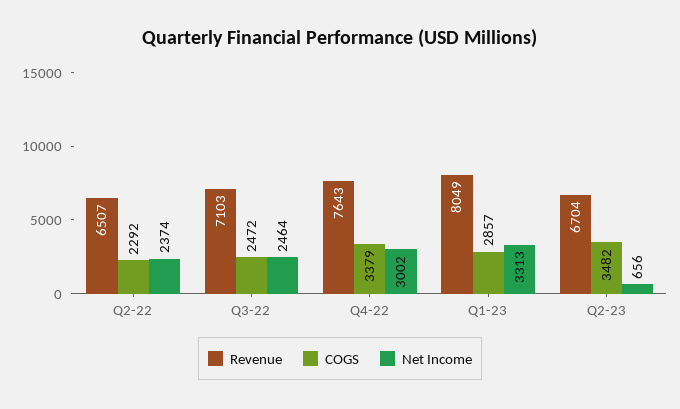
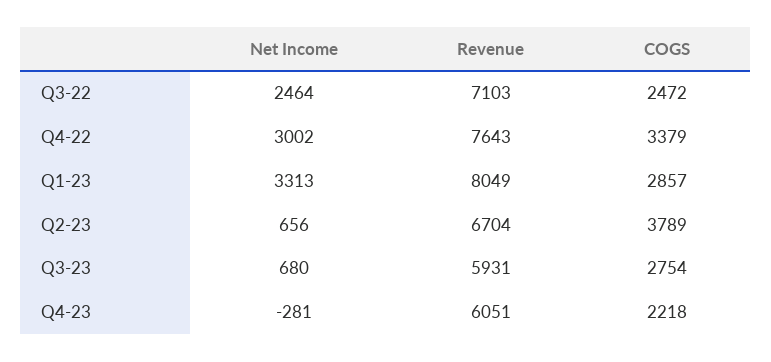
Revenue, Q2-22: 6507 -> none
COGS, Q2-22: 2292 -> none
Net Income, Q2-22: 2374 -> none
COGS, Q2-23: 3482 -> 3789
Net Income, Q3-23: none -> 680
Revenue, Q3-23: none -> 5931
COGS, Q3-23: none -> 2754
Net Income, Q4-23: none -> -281
Revenue, Q4-23: none -> 6051
COGS, Q4-23: none -> 2218

